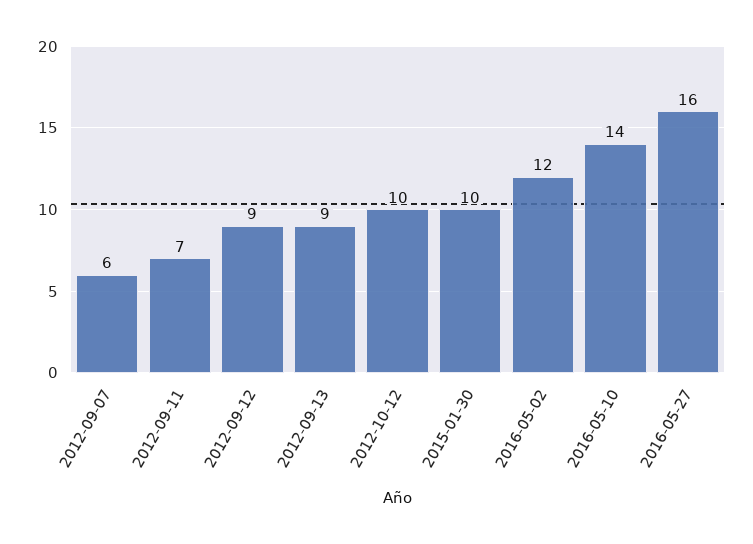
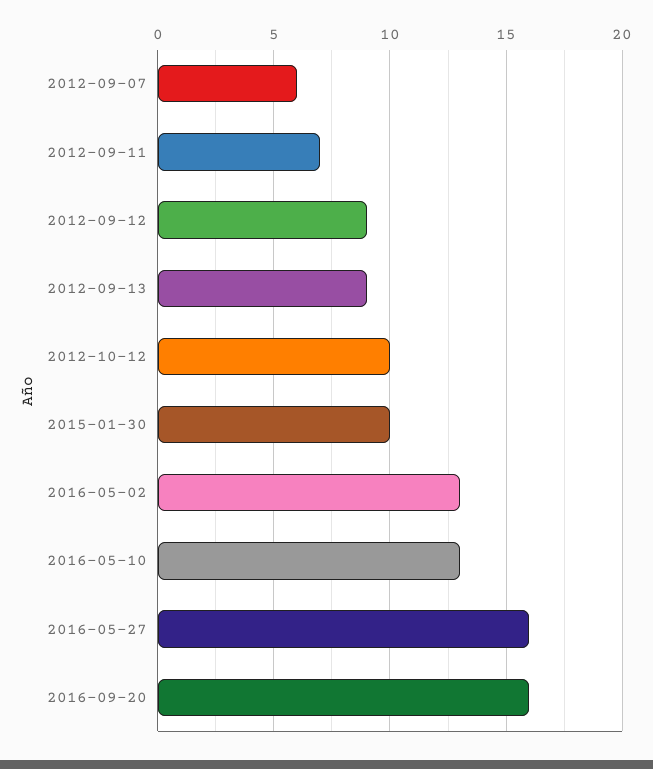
2016-05-02: 12 -> 13
2016-05-10: 14 -> 13
2016-09-20: none -> 16

